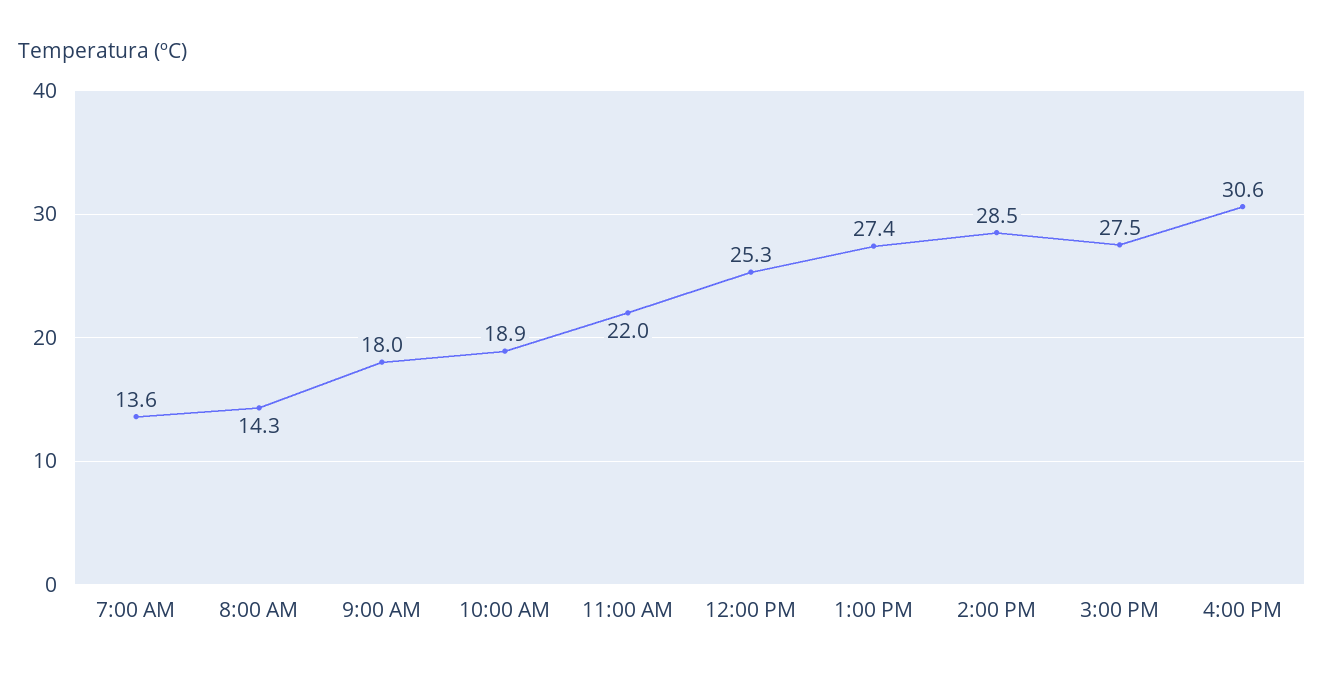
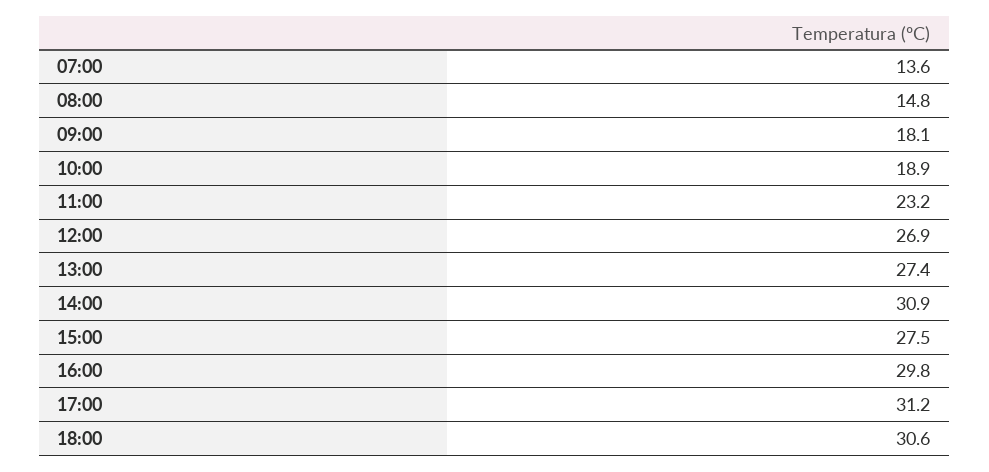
8:00 AM: 14.3 -> 14.8
9:00 AM: 18 -> 18.1
11:00 AM: 22 -> 23.2
12:00 PM: 25.3 -> 26.9
2:00 PM: 28.5 -> 30.9
4:00 PM: 30.6 -> 29.8
17:00: none -> 31.2
18:00: none -> 30.6

